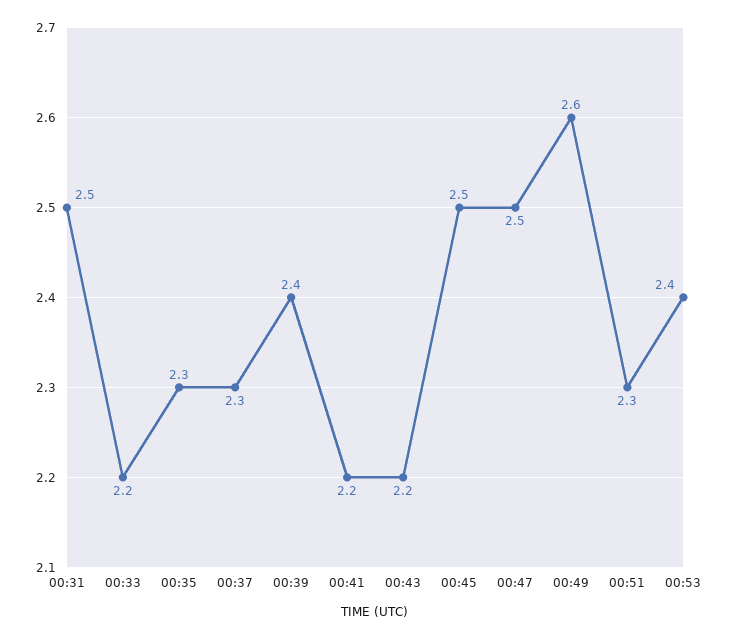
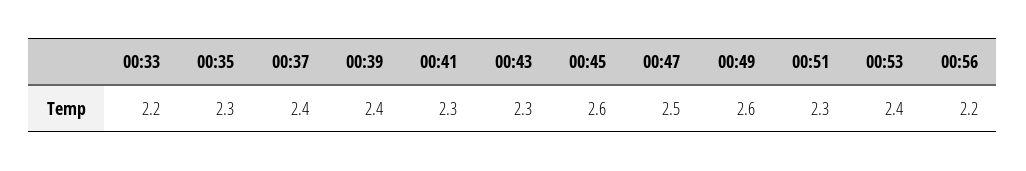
00:31: 2.5 -> none
00:37: 2.3 -> 2.4
00:41: 2.2 -> 2.3
00:43: 2.2 -> 2.3
00:45: 2.5 -> 2.6
00:56: none -> 2.2

